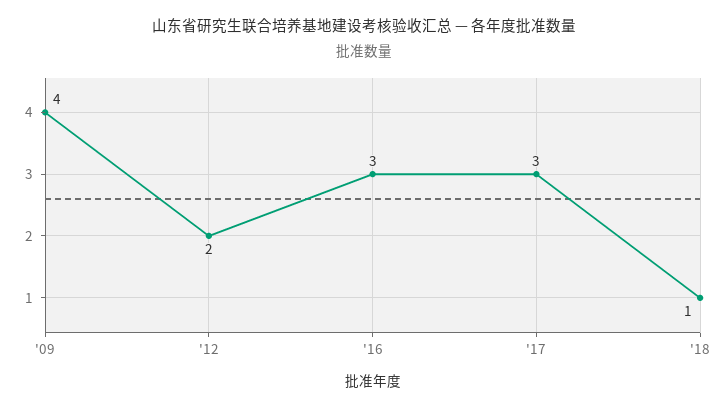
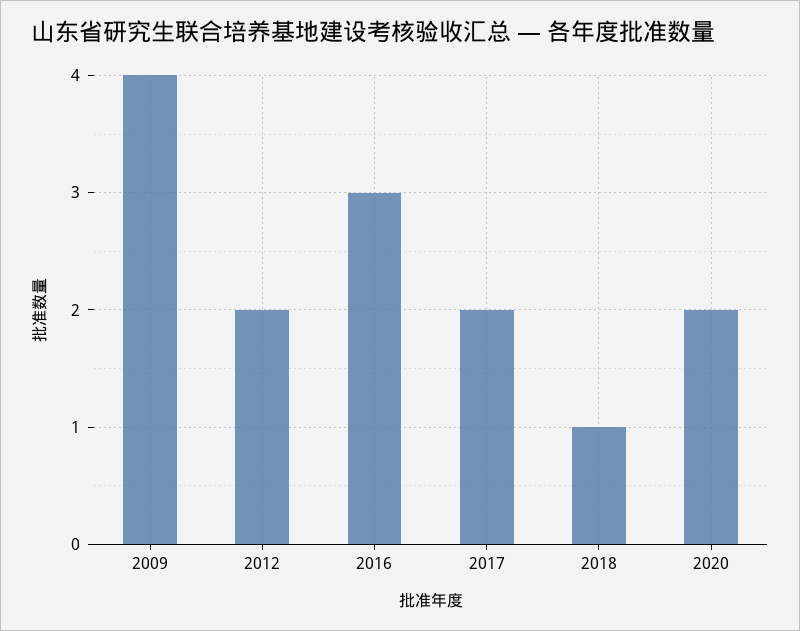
'17: 3 -> 2
2020: none -> 2

